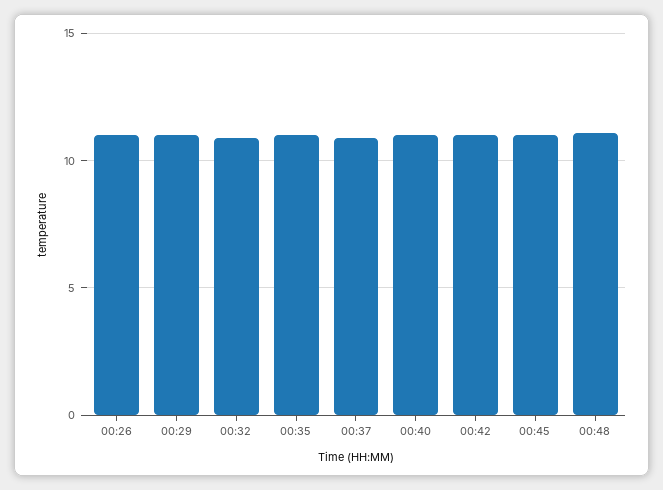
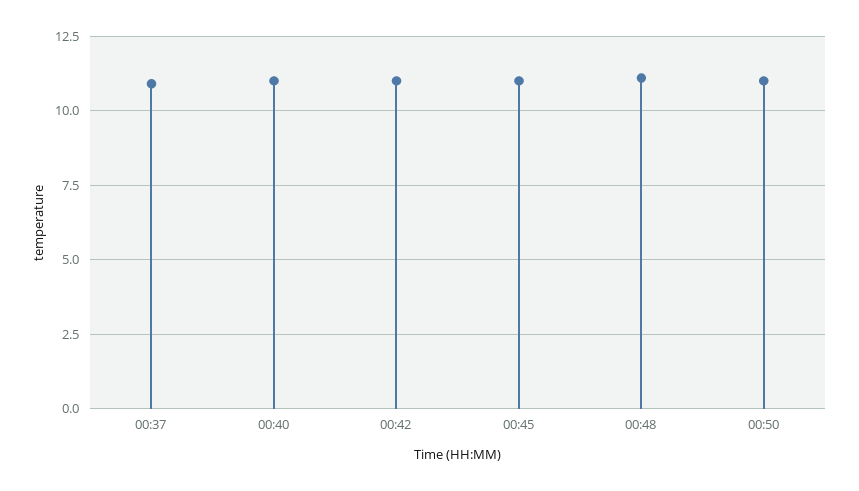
00:26: 11 -> none
00:29: 11 -> none
00:32: 11 -> none
00:35: 11 -> none
00:50: none -> 11

